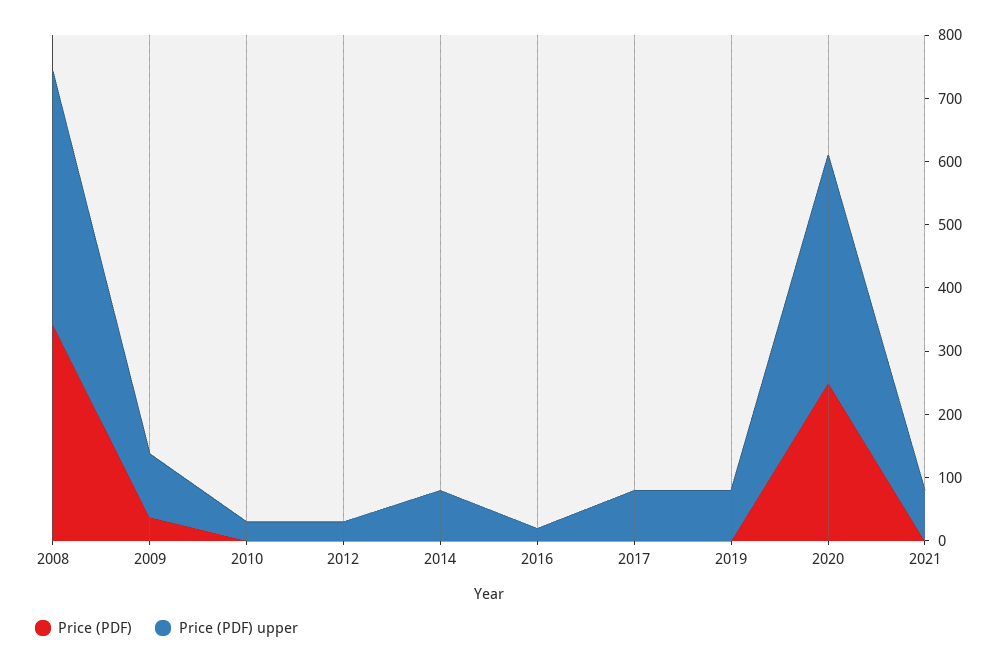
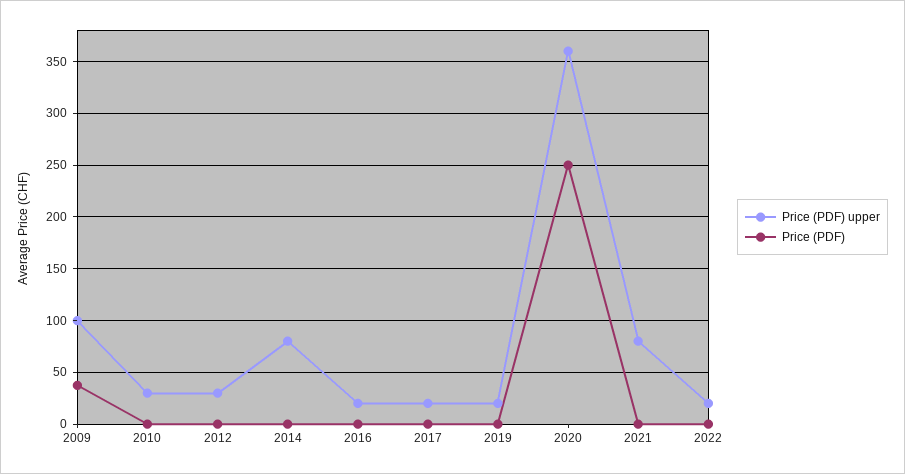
Price (PDF), 2008: 340 -> none
Price (PDF) upper, 2008: 400 -> none
Price (PDF) upper, 2017: 80 -> 20
Price (PDF) upper, 2019: 80 -> 20
Price (PDF) upper, 2022: none -> 20
Price (PDF), 2022: none -> 0

